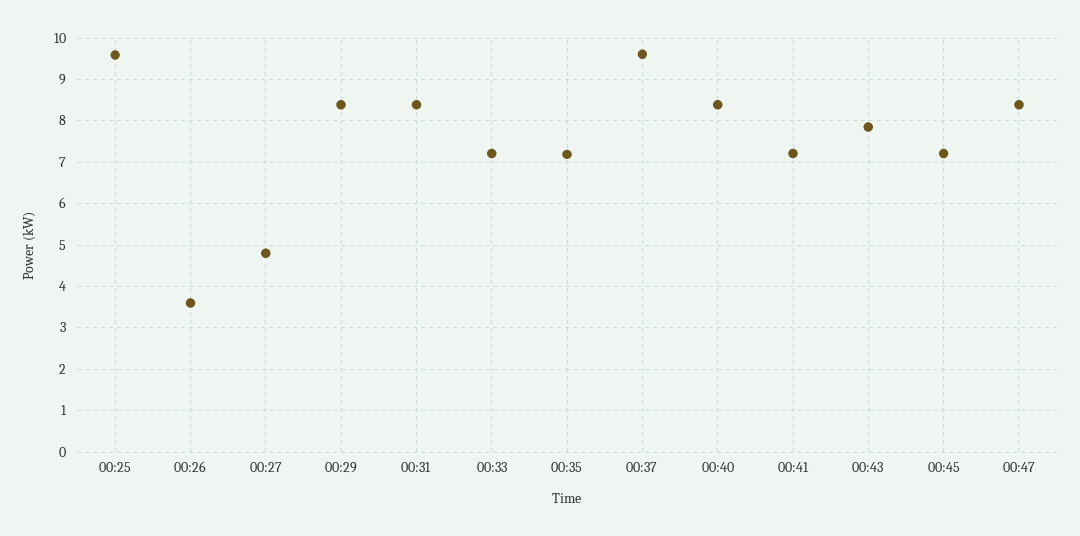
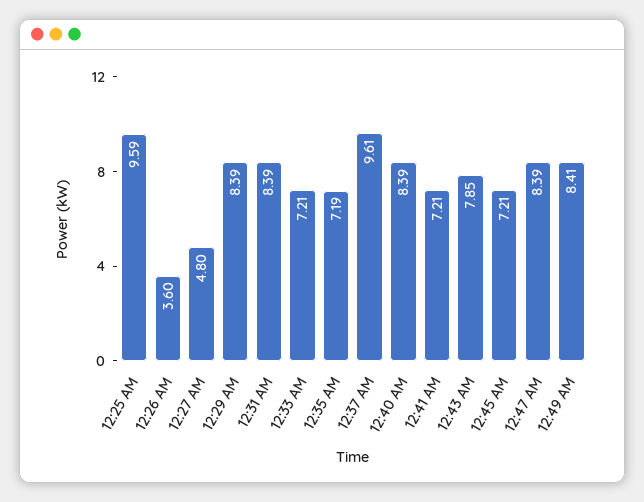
12:49 AM: none -> 8.41

